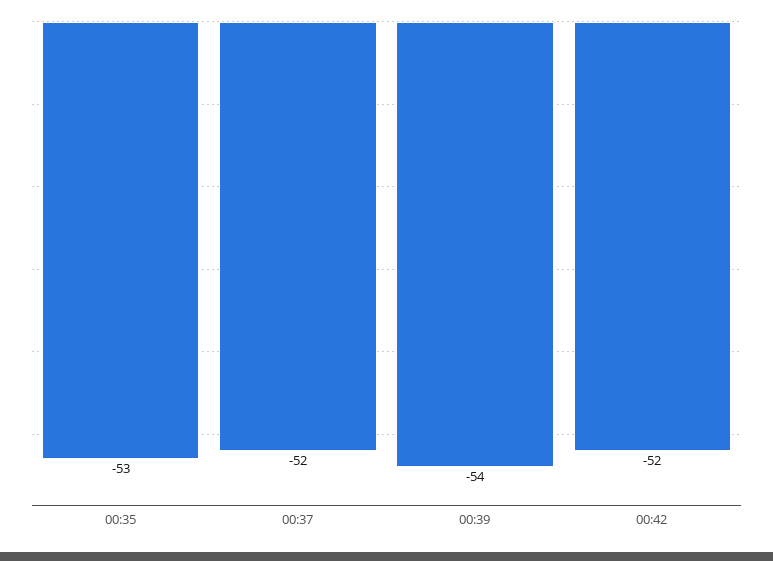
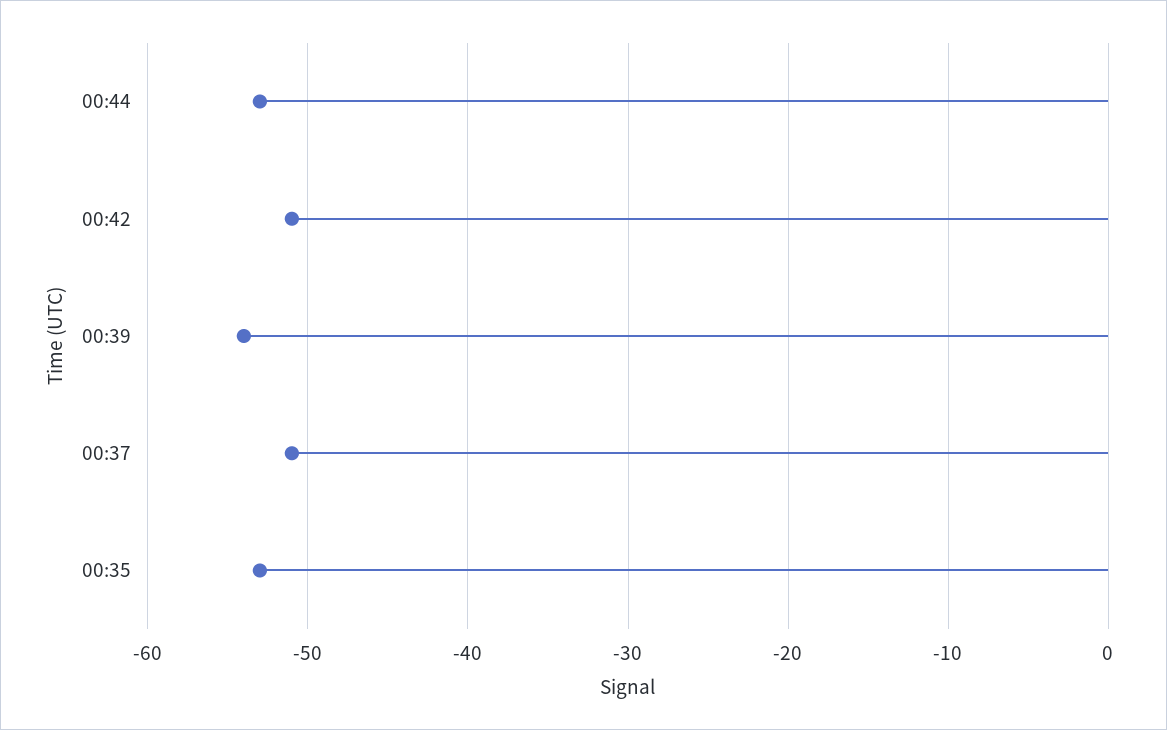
00:37: -52 -> -51
00:42: -52 -> -51
00:44: none -> -53

